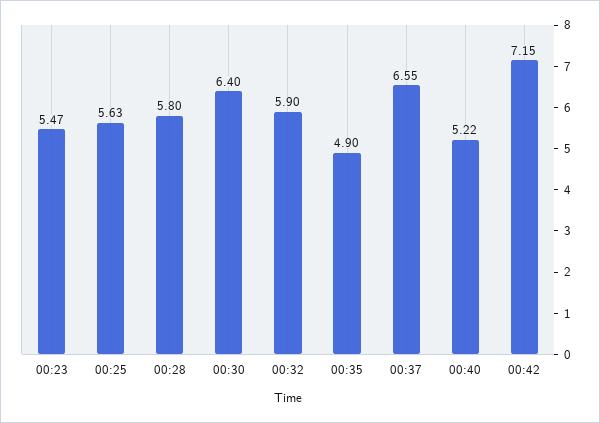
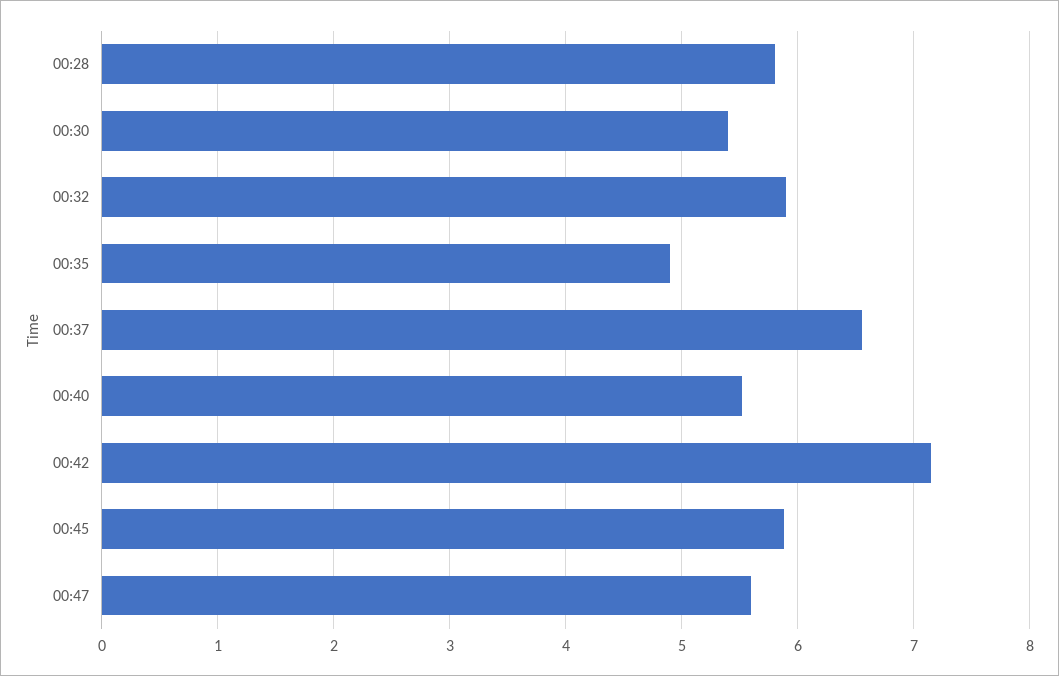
00:23: 5.47 -> none
00:25: 5.63 -> none
00:30: 6.4 -> 5.4
00:40: 5.22 -> 5.5
00:45: none -> 5.9
00:47: none -> 5.6

